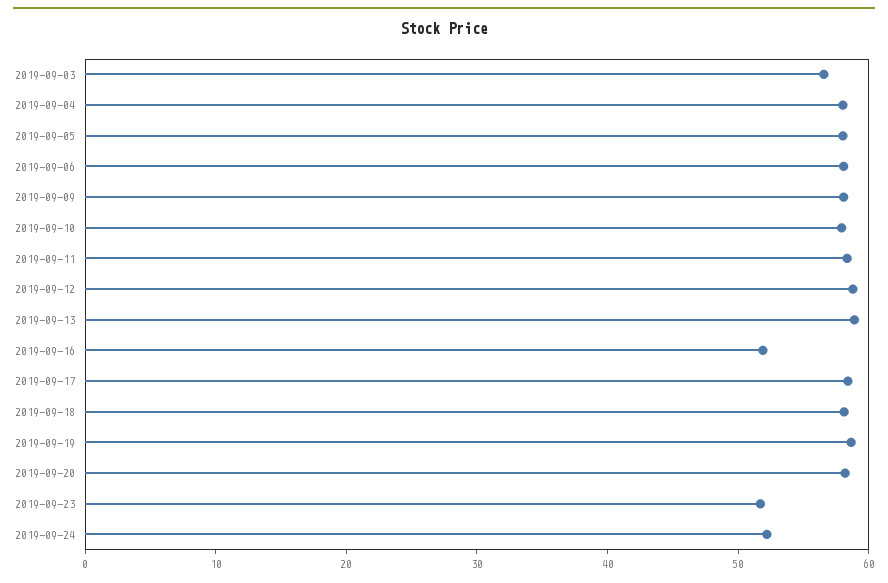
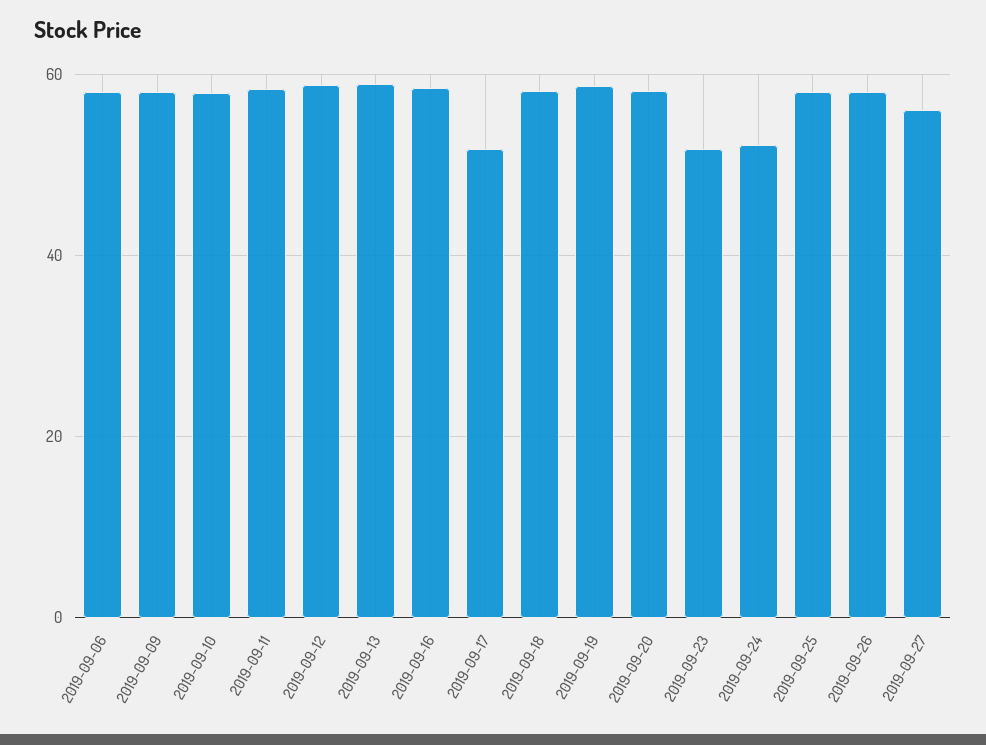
2019-09-03: 56 -> none
2019-09-04: 58 -> none
2019-09-05: 58 -> none
2019-09-16: 52 -> 58
2019-09-17: 58 -> 52
2019-09-25: none -> 58
2019-09-26: none -> 58
2019-09-27: none -> 56

